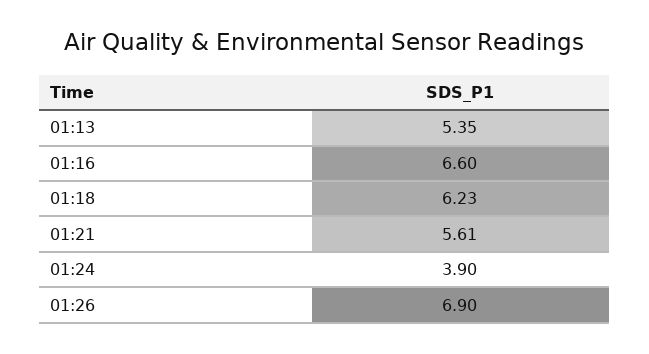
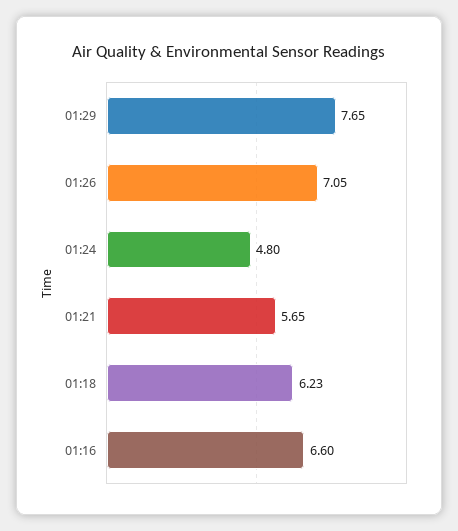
01:13: 5.35 -> none
01:21: 5.61 -> 5.65
01:24: 3.9 -> 4.8
01:26: 6.9 -> 7.05
01:29: none -> 7.65

